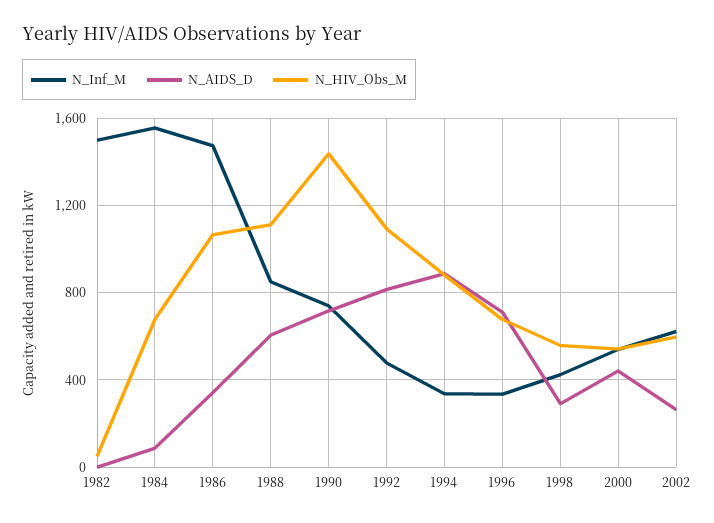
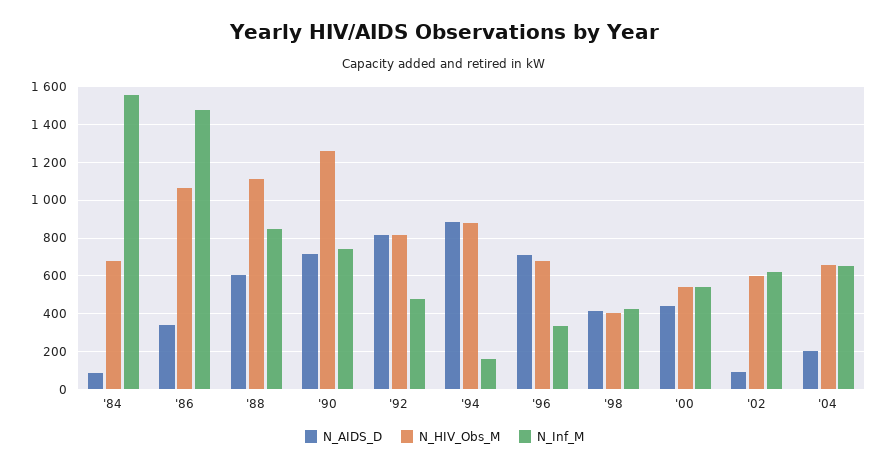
N_Inf_M, 1982: 1500 -> none
N_AIDS_D, 1982: 0 -> none
N_HIV_Obs_M, 1982: 50 -> none
N_HIV_Obs_M, 1990: 1450 -> 1250
N_HIV_Obs_M, 1992: 1100 -> 800
N_Inf_M, 1994: 350 -> 150
N_AIDS_D, 1998: 300 -> 400
N_HIV_Obs_M, 1998: 550 -> 400
N_AIDS_D, 2002: 250 -> 100
N_AIDS_D, '04: none -> 200
N_HIV_Obs_M, '04: none -> 650
N_Inf_M, '04: none -> 650

